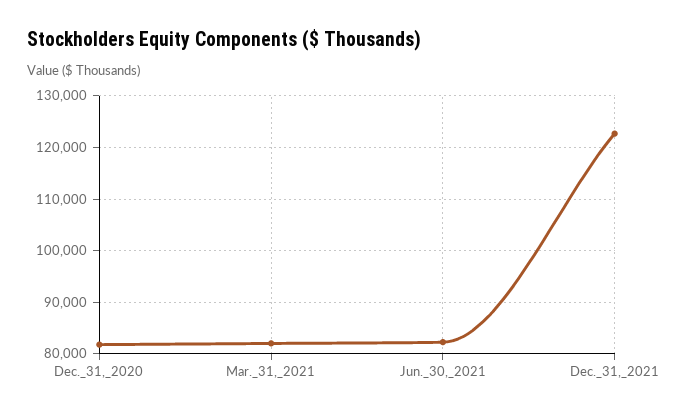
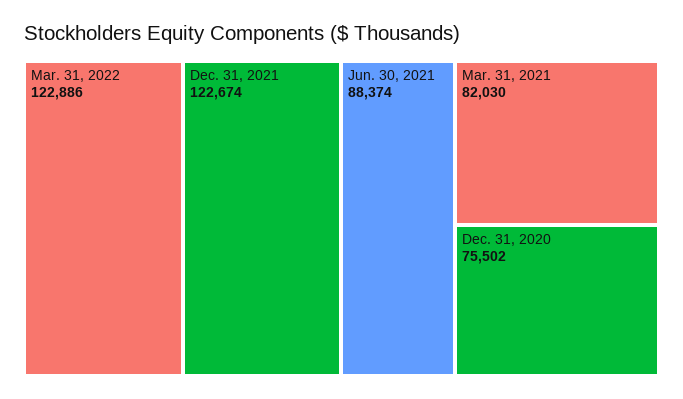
Dec._31,_2020: 82000 -> 75502
Jun._30,_2021: 82000 -> 88374
Mar. 31, 2022: none -> 122886

